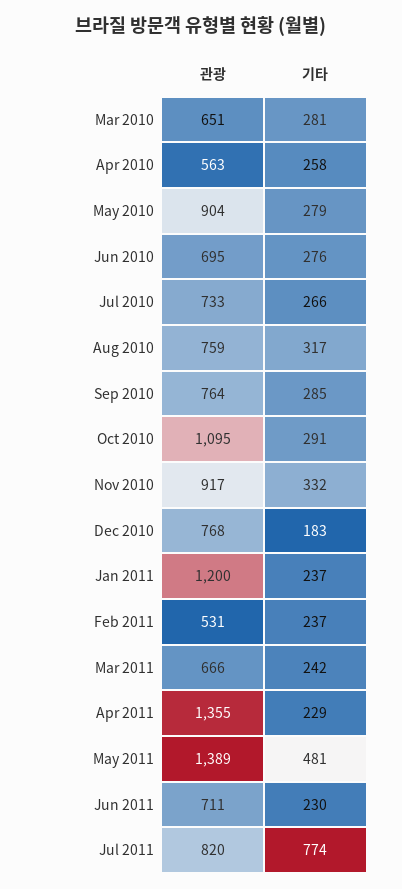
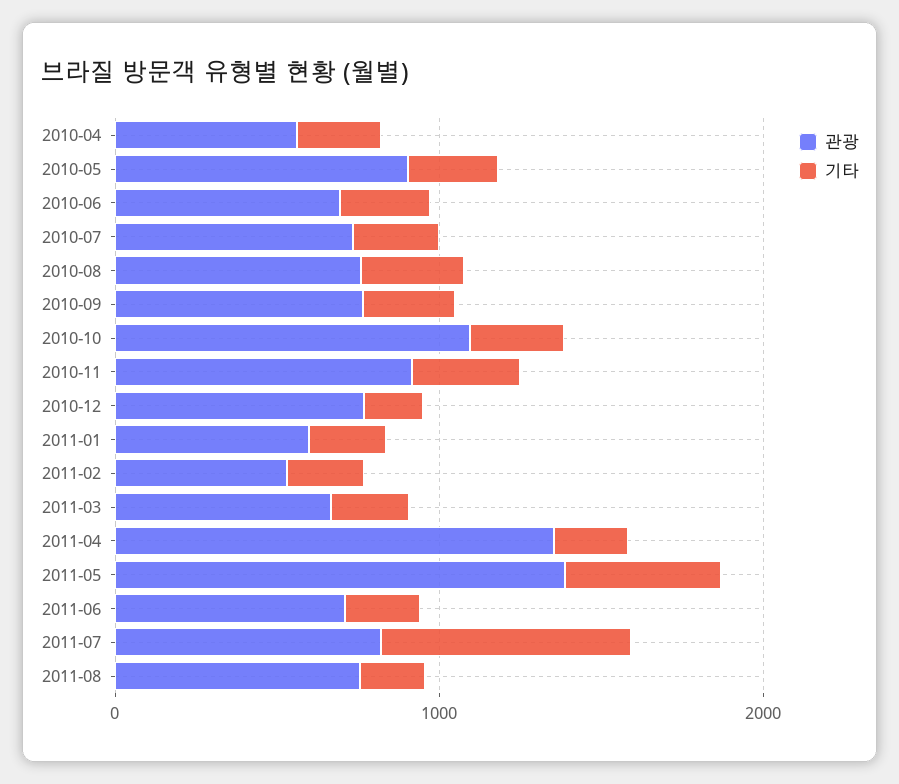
관광, Mar 2010: 651 -> none
기타, Mar 2010: 281 -> none
관광, Jan 2011: 1200 -> 600
관광, 2011-08: none -> 800
기타, 2011-08: none -> 200

